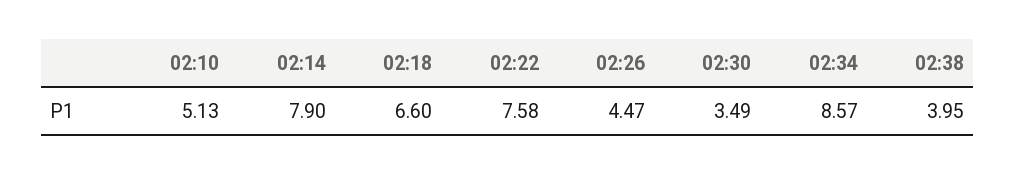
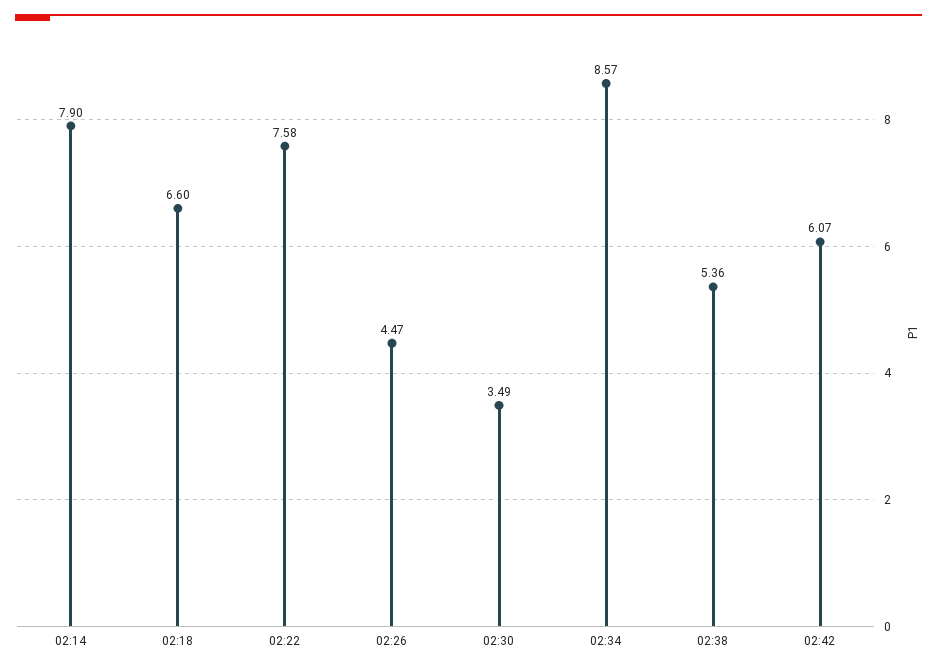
02:10: 5.13 -> none
02:38: 3.95 -> 5.36
02:42: none -> 6.07

